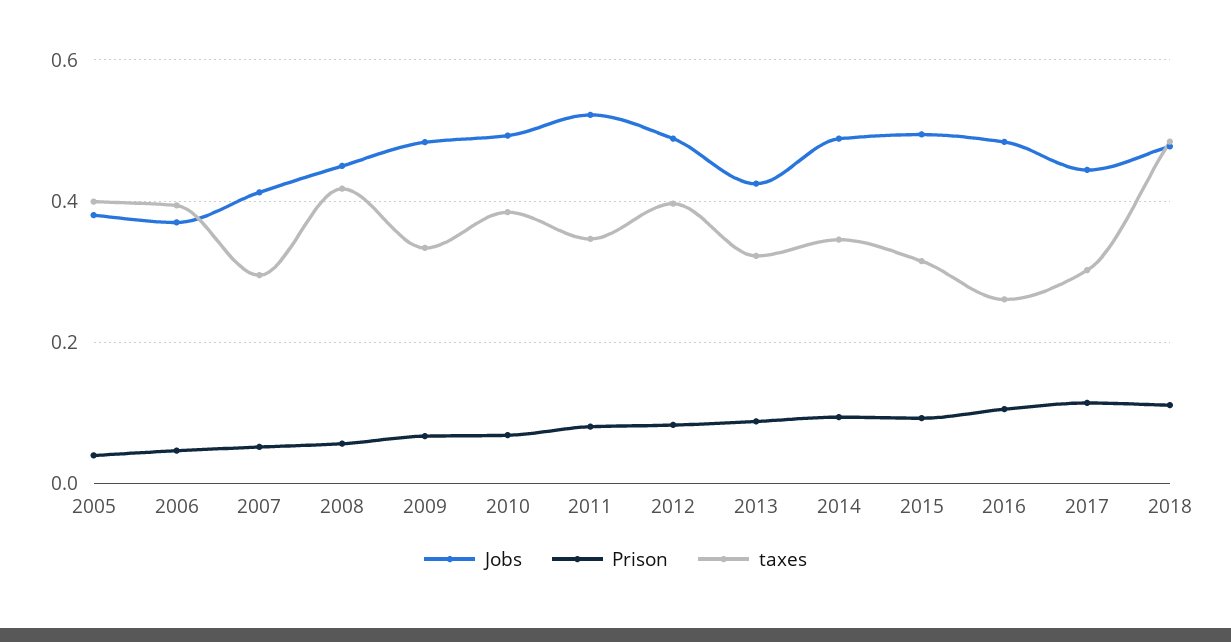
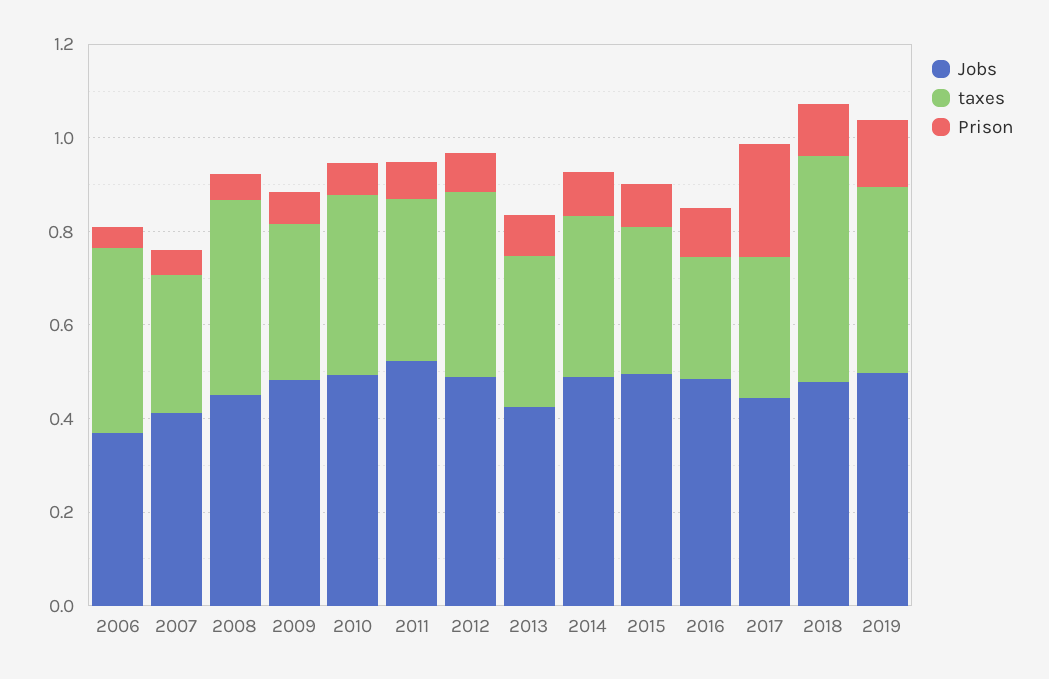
Jobs, 2005: 0.38 -> none
Prison, 2005: 0.04 -> none
taxes, 2005: 0.4 -> none
Prison, 2017: 0.12 -> 0.25
Jobs, 2019: none -> 0.5
taxes, 2019: none -> 0.4
Prison, 2019: none -> 0.15

